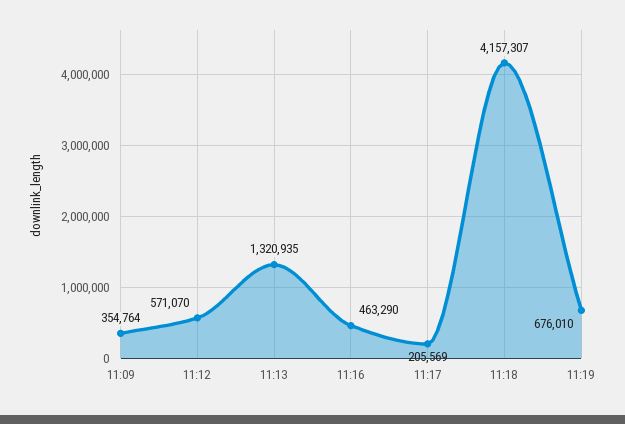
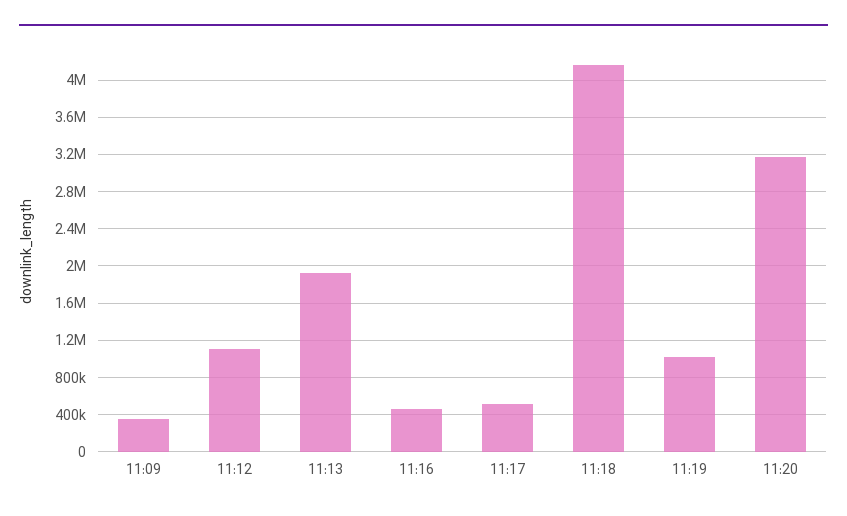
11:12: 571070 -> 1100000
11:13: 1320935 -> 1900000
11:17: 205569 -> 500000
11:19: 676010 -> 1000000
11:20: none -> 3200000

